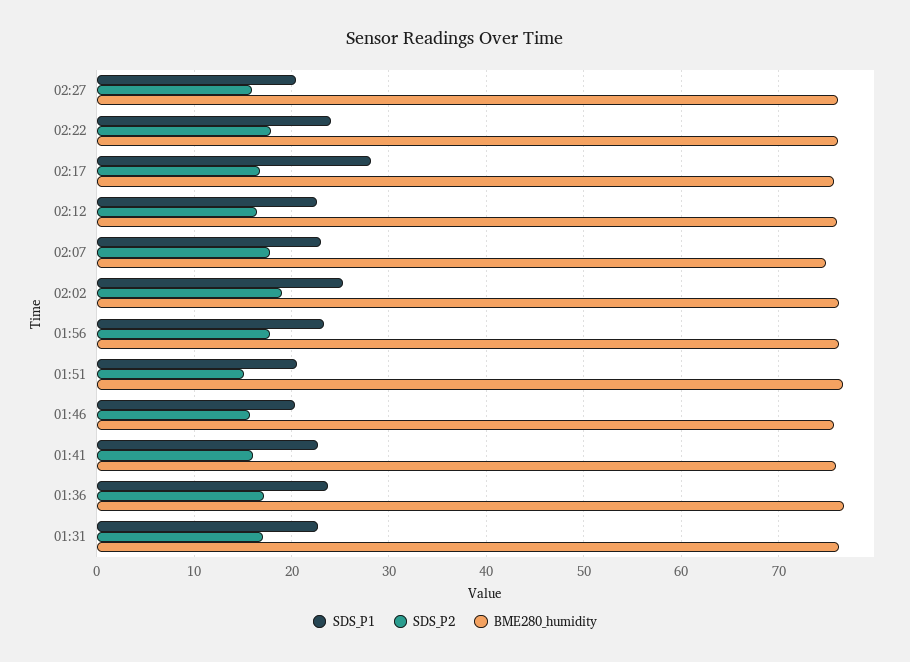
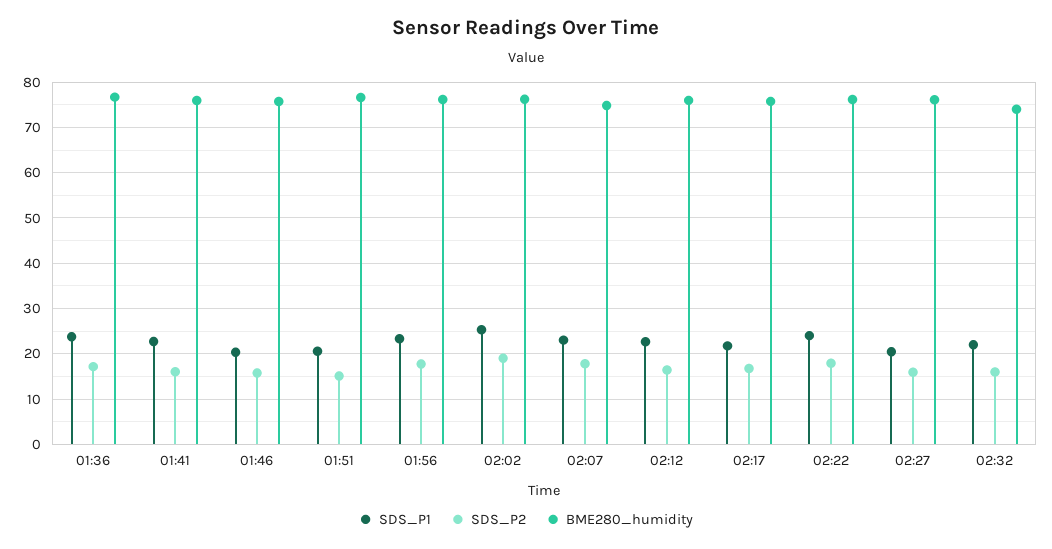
SDS_P1, 02:17: 28 -> 22
SDS_P1, 01:31: 23 -> none
SDS_P2, 01:31: 17 -> none
BME280_humidity, 01:31: 76 -> none
SDS_P1, 02:32: none -> 22
SDS_P2, 02:32: none -> 16
BME280_humidity, 02:32: none -> 74

